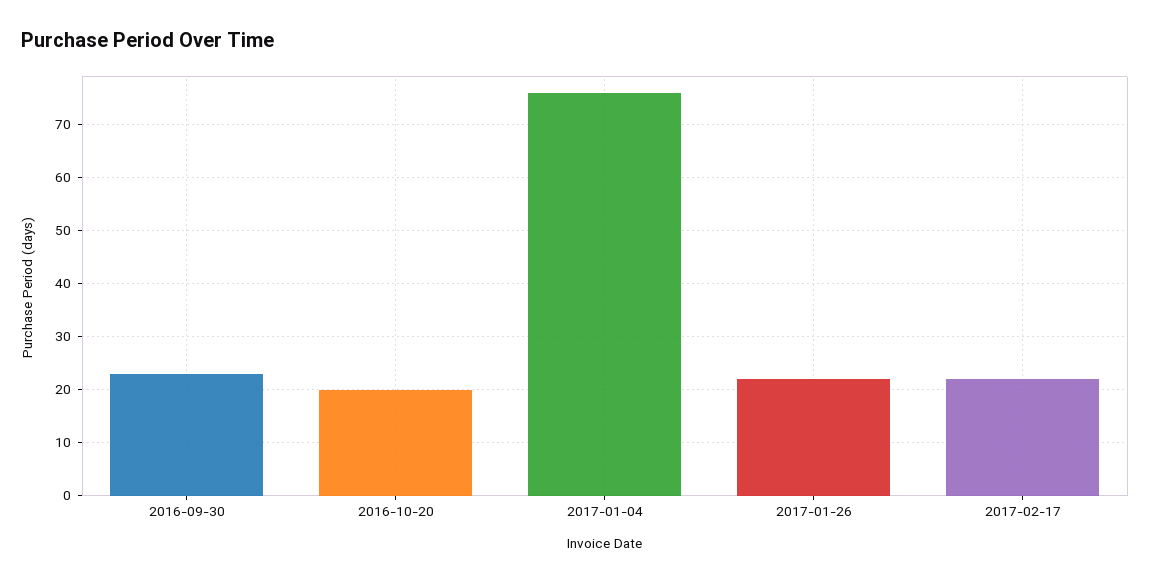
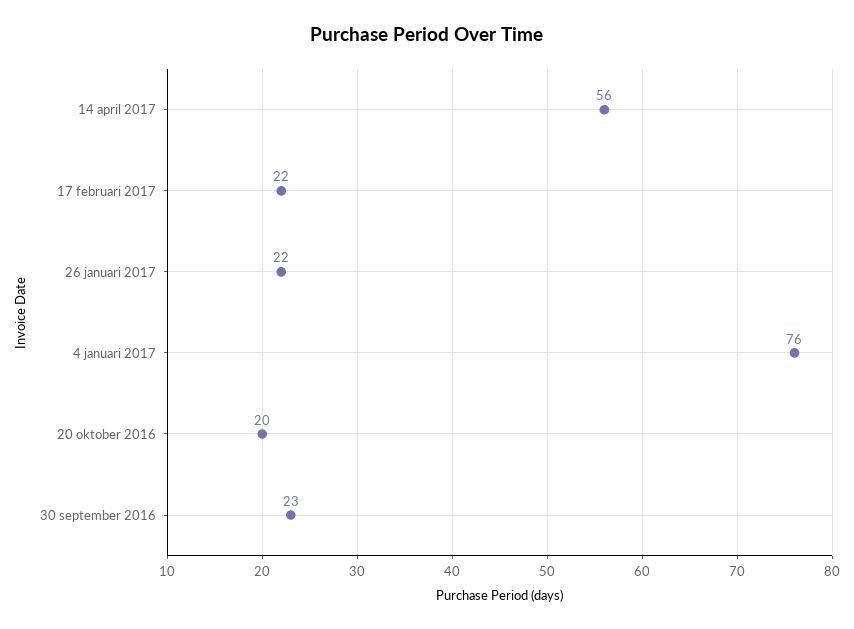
14 april 2017: none -> 56

